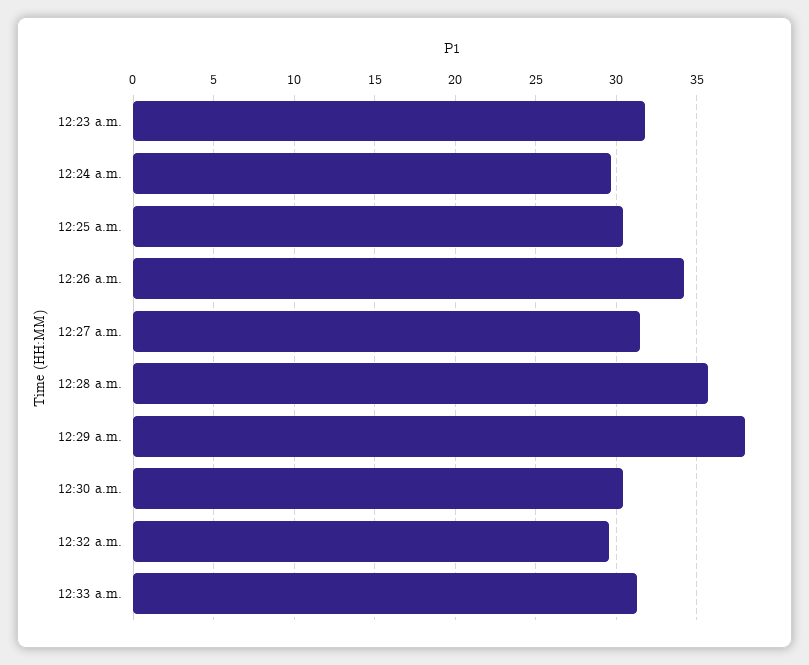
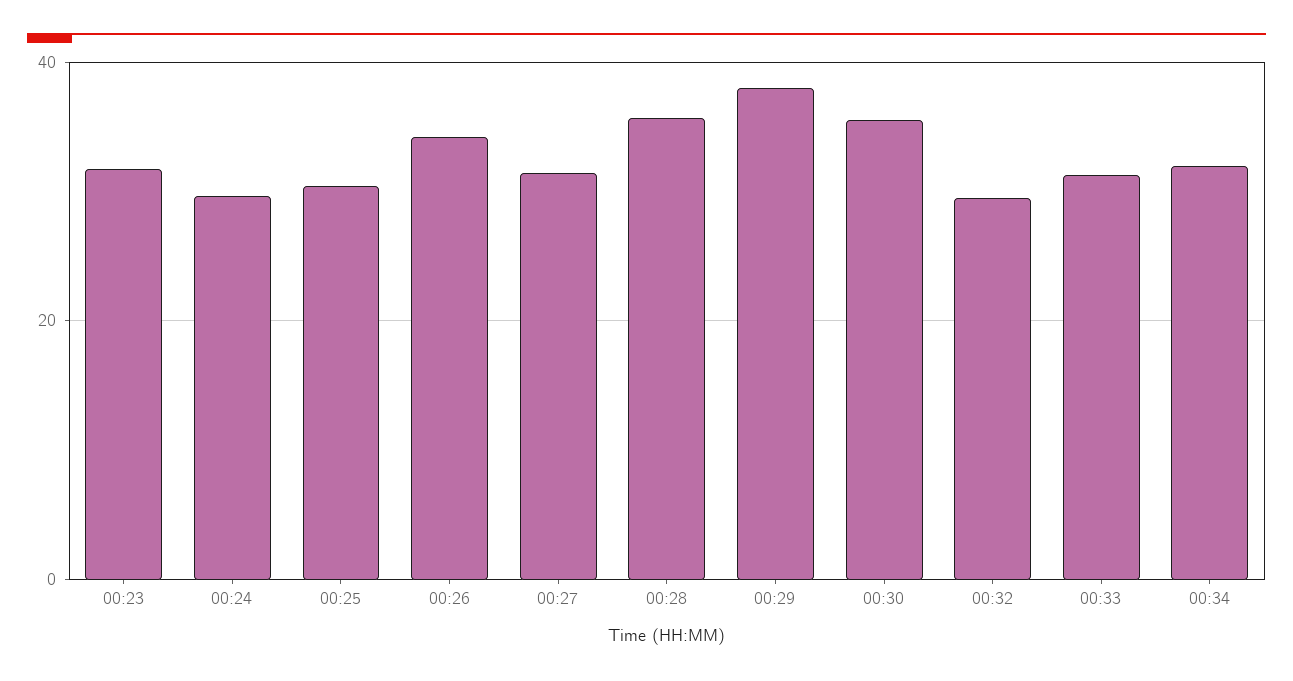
12:30 a.m.: 30.5 -> 36
00:34: none -> 32

